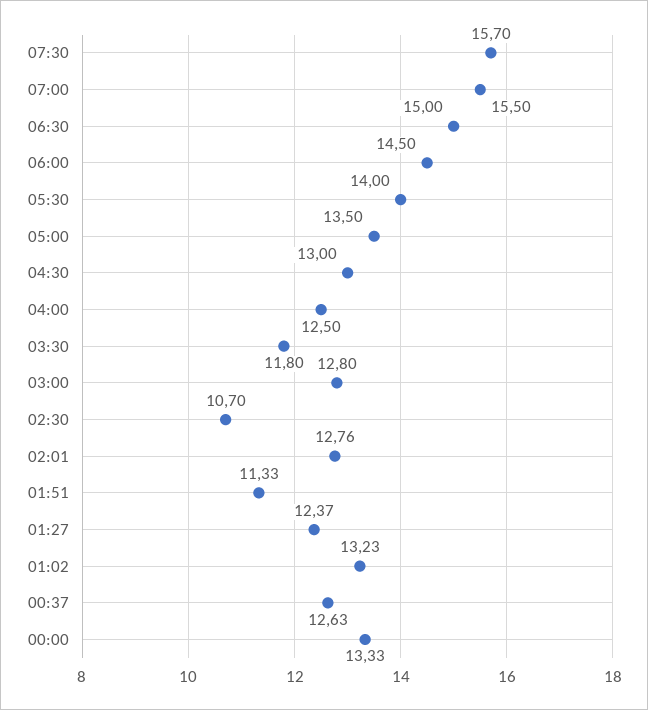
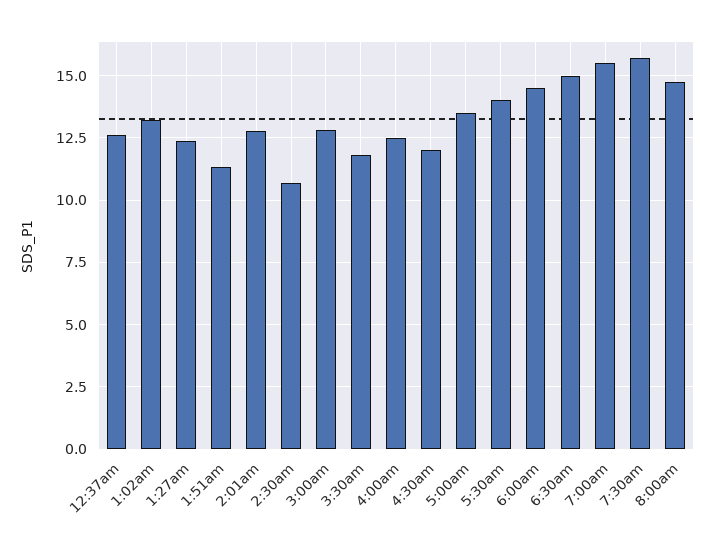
04:30: 13 -> 12
00:00: 13.33 -> none
8:00am: none -> 14.75

